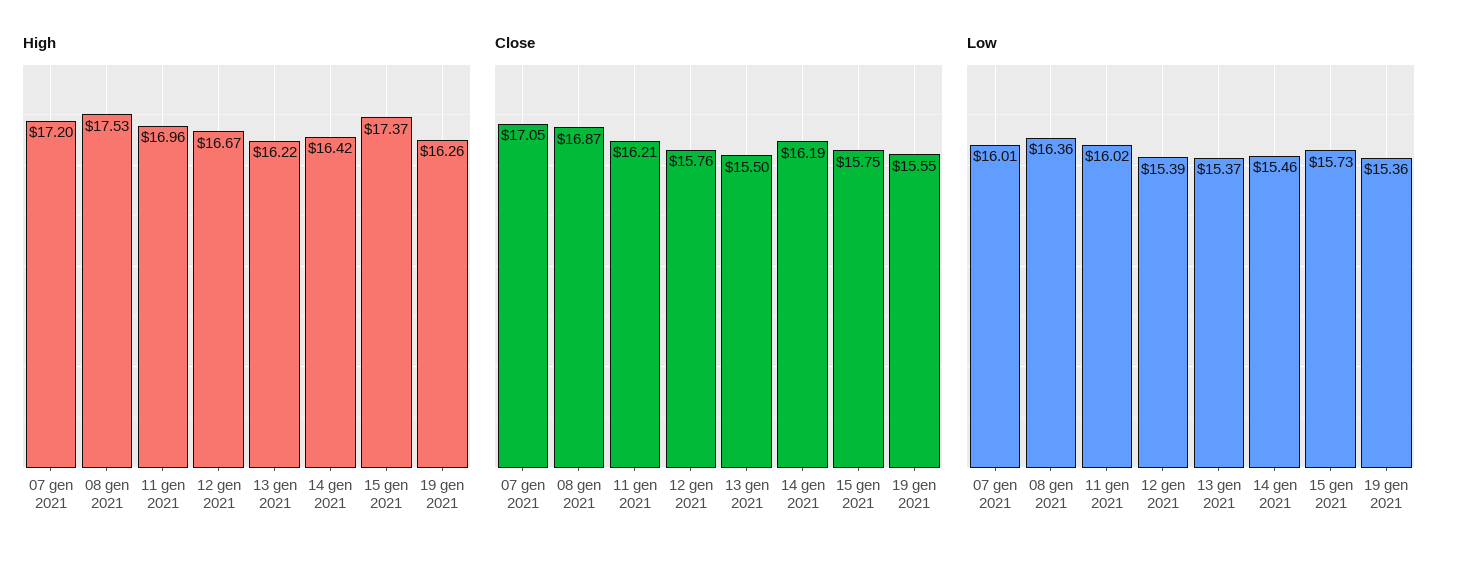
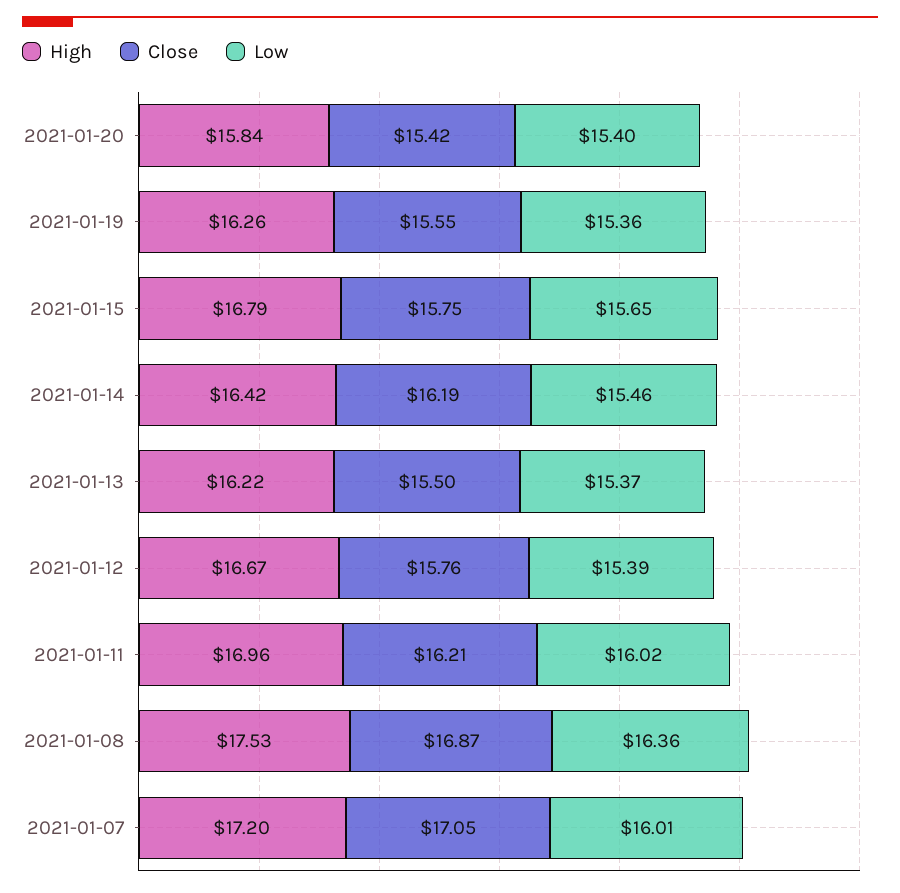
High, 15 gen 2021: 17.37 -> 16.79
Low, 15 gen 2021: 15.73 -> 15.65
High, 2021-01-20: none -> 15.84
Close, 2021-01-20: none -> 15.42
Low, 2021-01-20: none -> 15.4

